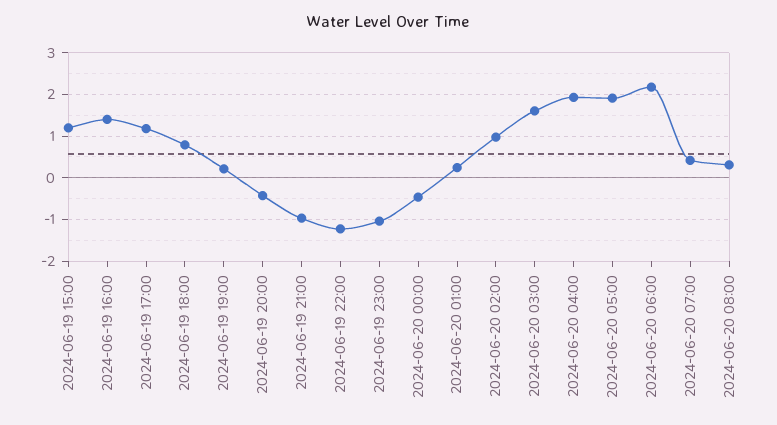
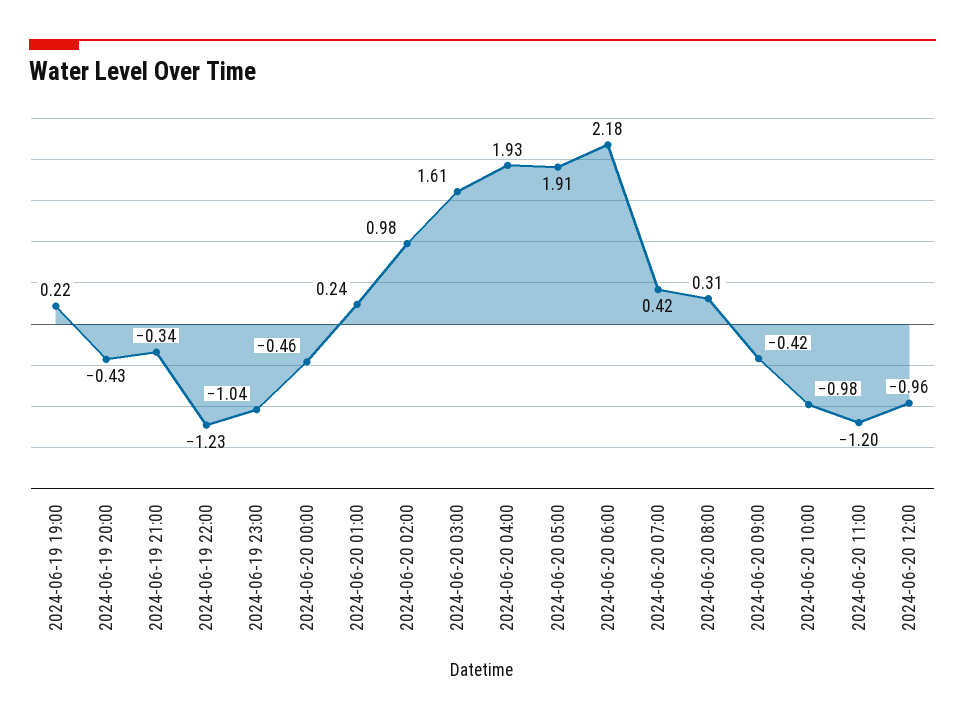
2024-06-19 15:00: 1.2 -> none
2024-06-19 16:00: 1.4 -> none
2024-06-19 17:00: 1.2 -> none
2024-06-19 18:00: 0.8 -> none
2024-06-19 21:00: -1 -> -0.34
2024-06-20 09:00: none -> -0.42
2024-06-20 10:00: none -> -0.98
2024-06-20 11:00: none -> -1.2
2024-06-20 12:00: none -> -0.96

